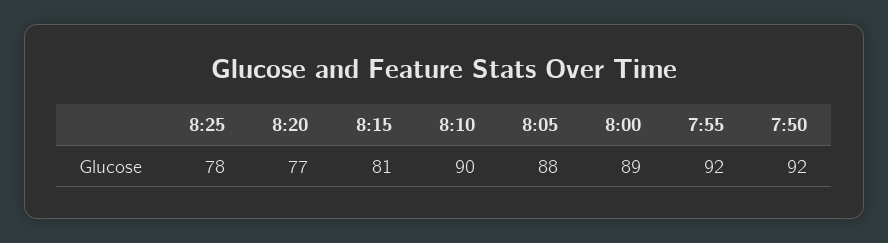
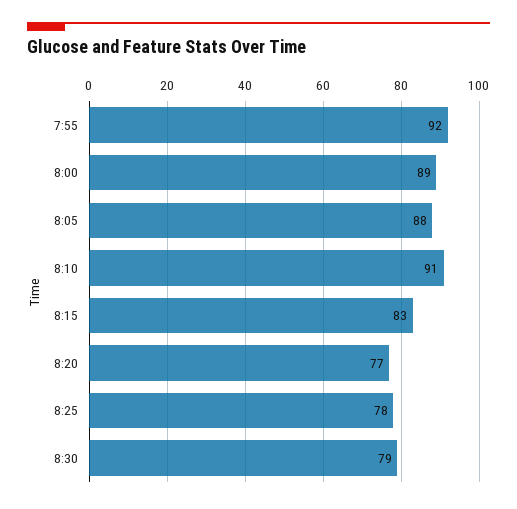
8:15: 81 -> 83
8:10: 90 -> 91
7:50: 92 -> none
8:30: none -> 79

